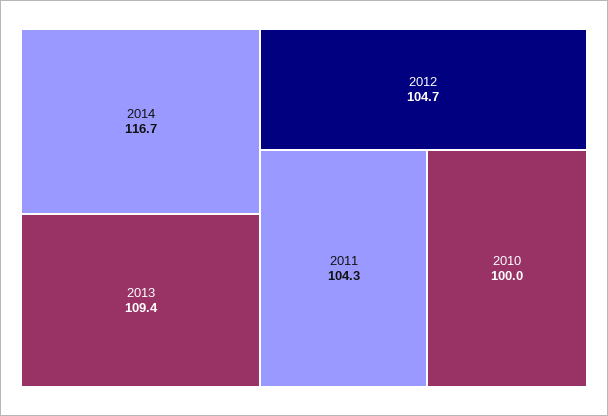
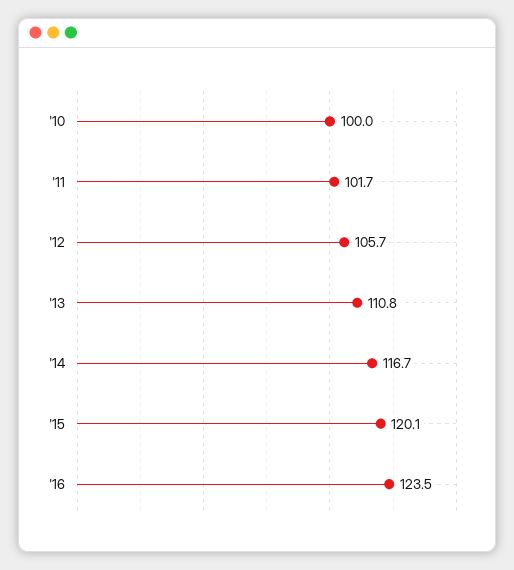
2013: 109.4 -> 110.8
2012: 104.7 -> 105.7
2011: 104.3 -> 101.7
'15: none -> 120.1
'16: none -> 123.5

